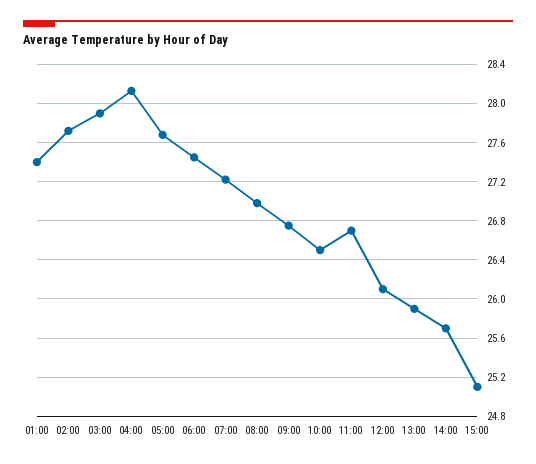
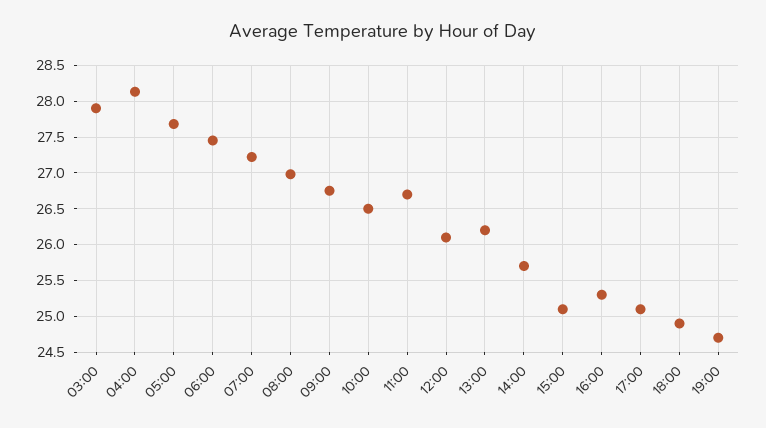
01:00: 27.4 -> none
02:00: 27.7 -> none
13:00: 25.9 -> 26.2
16:00: none -> 25.3
17:00: none -> 25.1
18:00: none -> 24.9
19:00: none -> 24.7

